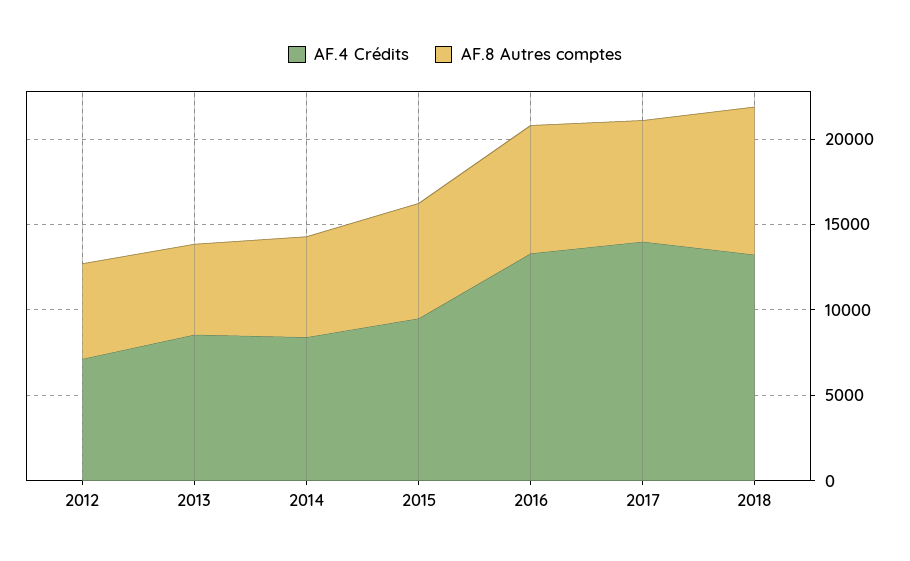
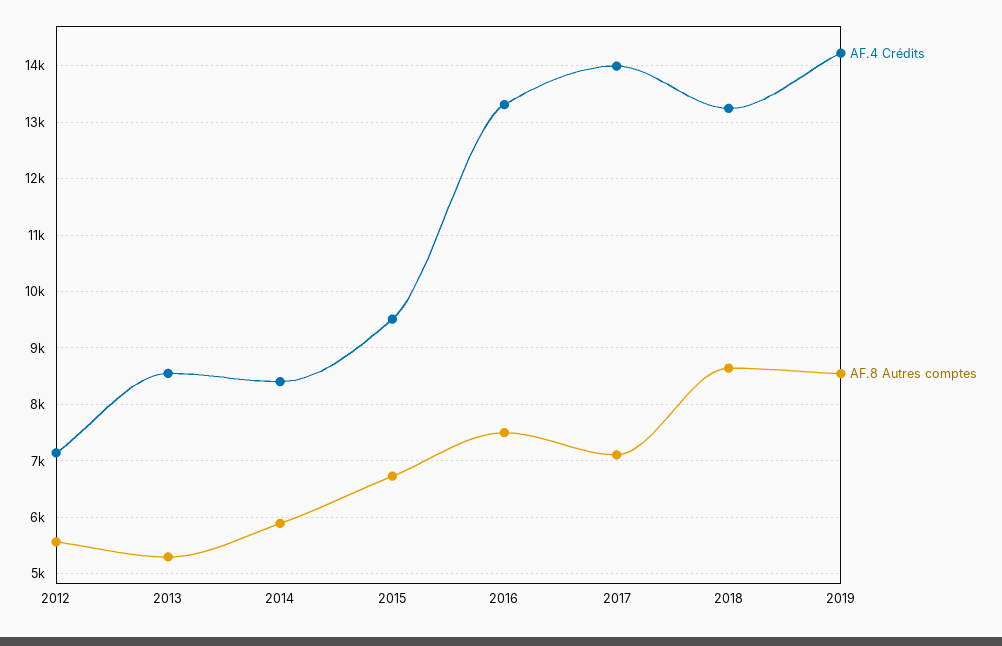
AF.4 Crédits, 2019: none -> 14200
AF.8 Autres comptes, 2019: none -> 8600

